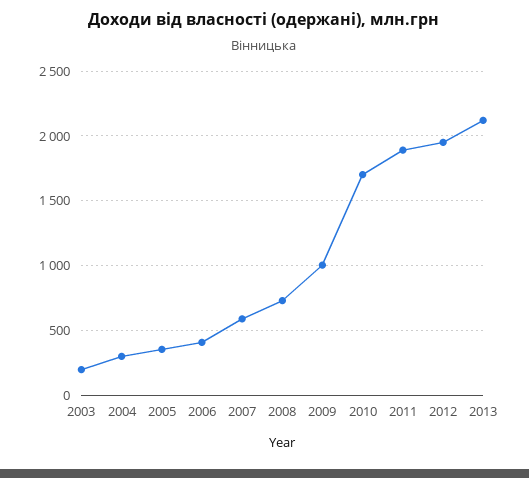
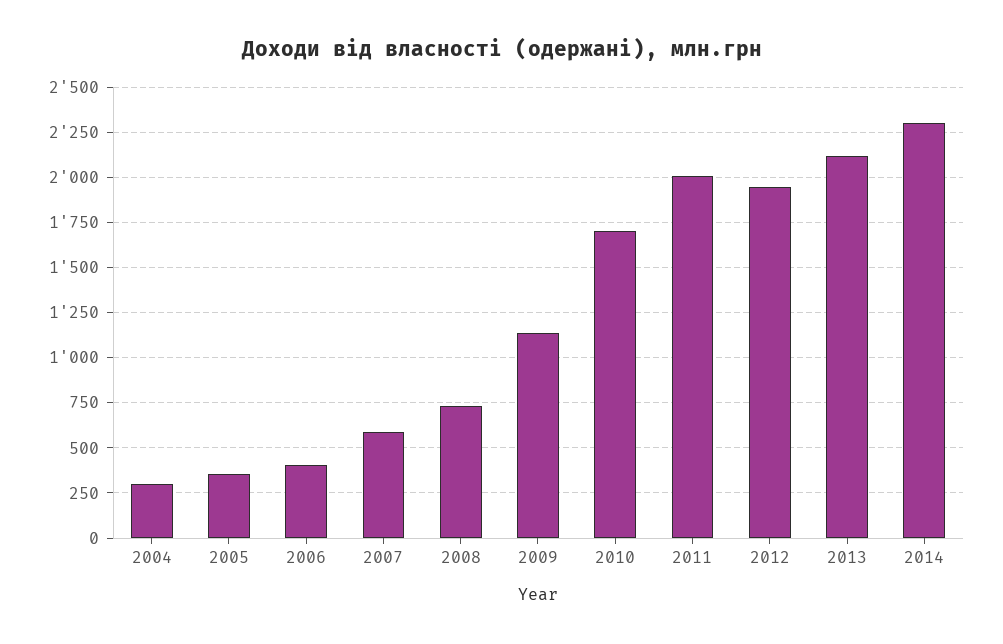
2003: 200 -> none
2009: 1000 -> 1150
2011: 1900 -> 2000
2014: none -> 2300

